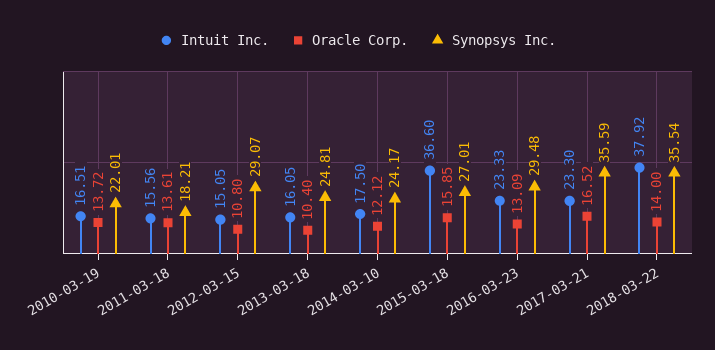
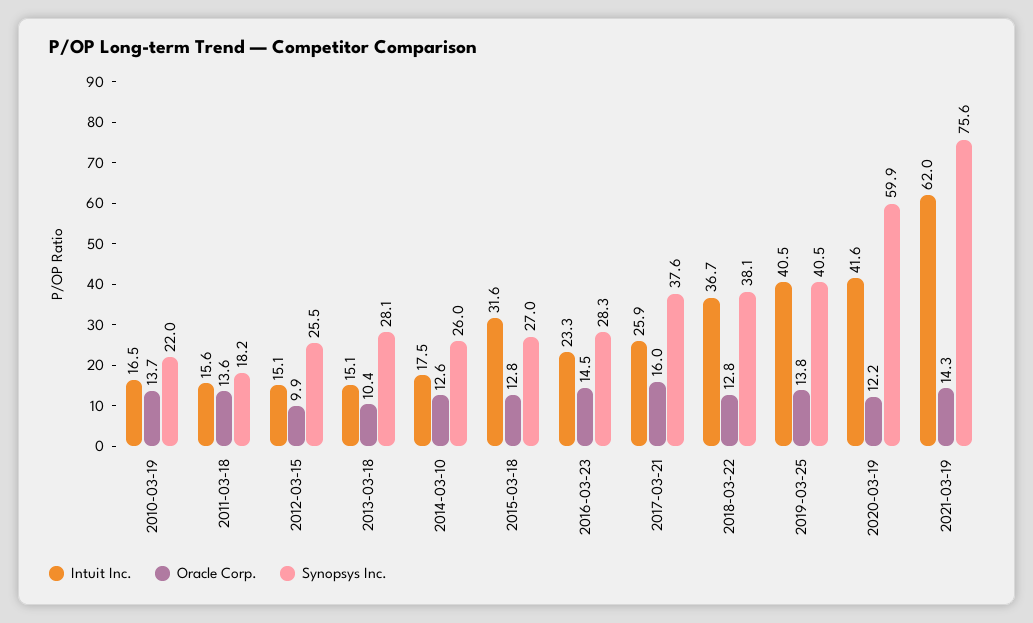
Oracle Corp., 2012-03-15: 10.8 -> 9.9
Synopsys Inc., 2012-03-15: 29.07 -> 25.5
Intuit Inc., 2013-03-18: 16.05 -> 15.1
Synopsys Inc., 2013-03-18: 24.81 -> 28.1
Oracle Corp., 2014-03-10: 12.12 -> 12.6
Synopsys Inc., 2014-03-10: 24.17 -> 26
Intuit Inc., 2015-03-18: 36.6 -> 31.6
Oracle Corp., 2015-03-18: 15.85 -> 12.8
Oracle Corp., 2016-03-23: 13.09 -> 14.5
Synopsys Inc., 2016-03-23: 29.48 -> 28.3
Intuit Inc., 2017-03-21: 23.3 -> 25.9
Oracle Corp., 2017-03-21: 16.52 -> 16
Synopsys Inc., 2017-03-21: 35.59 -> 37.6
Intuit Inc., 2018-03-22: 37.92 -> 36.7
Oracle Corp., 2018-03-22: 14 -> 12.8
Synopsys Inc., 2018-03-22: 35.54 -> 38.1
Intuit Inc., 2019-03-25: none -> 40.5
Oracle Corp., 2019-03-25: none -> 13.8
Synopsys Inc., 2019-03-25: none -> 40.5
Intuit Inc., 2020-03-19: none -> 41.6
Oracle Corp., 2020-03-19: none -> 12.2
Synopsys Inc., 2020-03-19: none -> 59.9
Intuit Inc., 2021-03-19: none -> 62
Oracle Corp., 2021-03-19: none -> 14.3
Synopsys Inc., 2021-03-19: none -> 75.6

